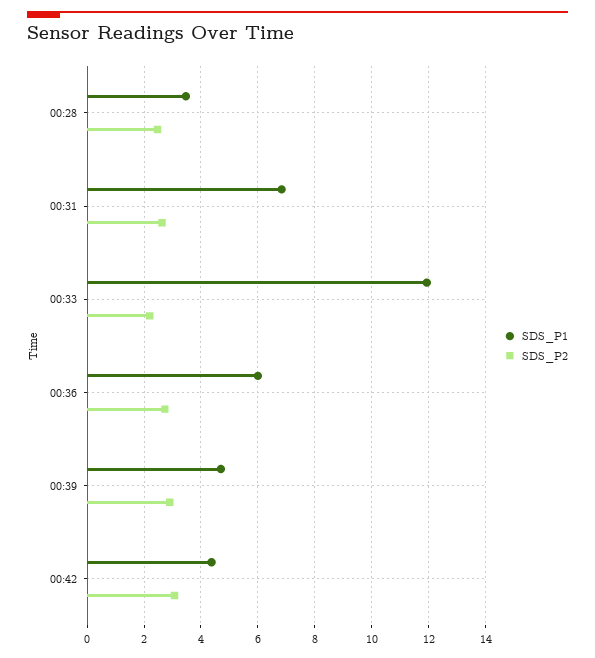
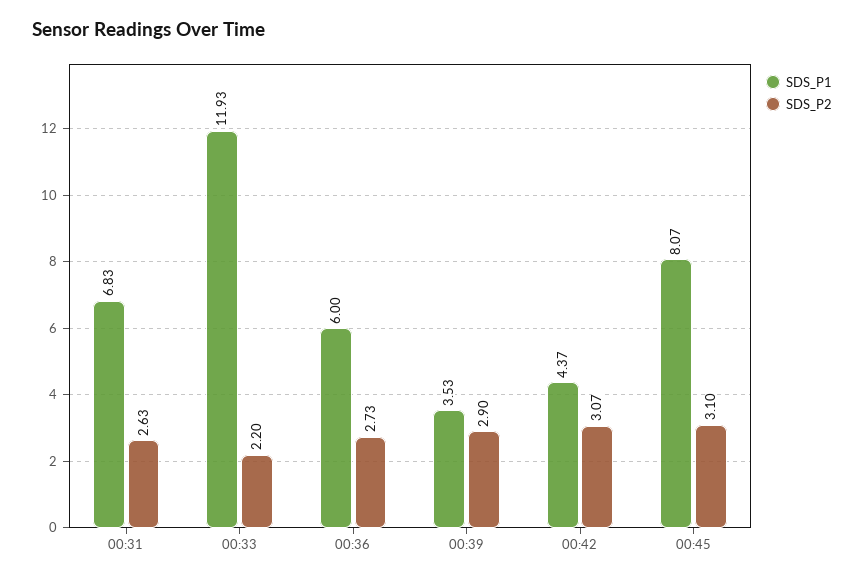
SDS_P1, 00:28: 3.5 -> none
SDS_P2, 00:28: 2.5 -> none
SDS_P1, 00:39: 4.75 -> 3.53
SDS_P1, 00:45: none -> 8.07
SDS_P2, 00:45: none -> 3.1

